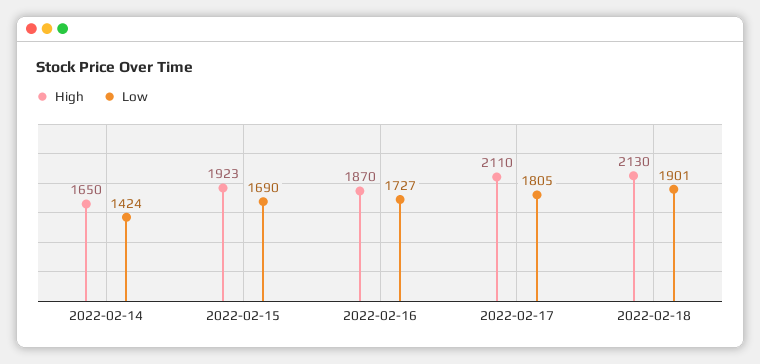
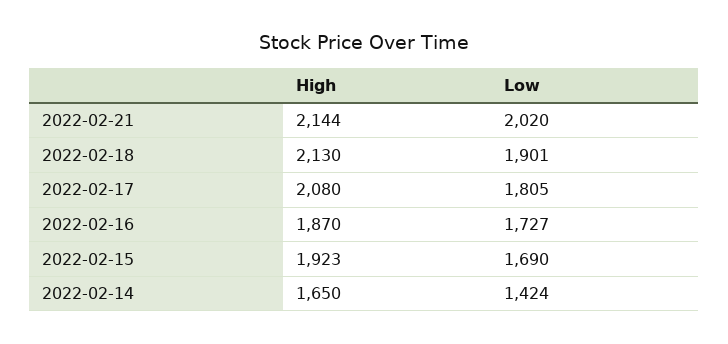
High, 2022-02-17: 2110 -> 2080
High, 2022-02-21: none -> 2144
Low, 2022-02-21: none -> 2020

